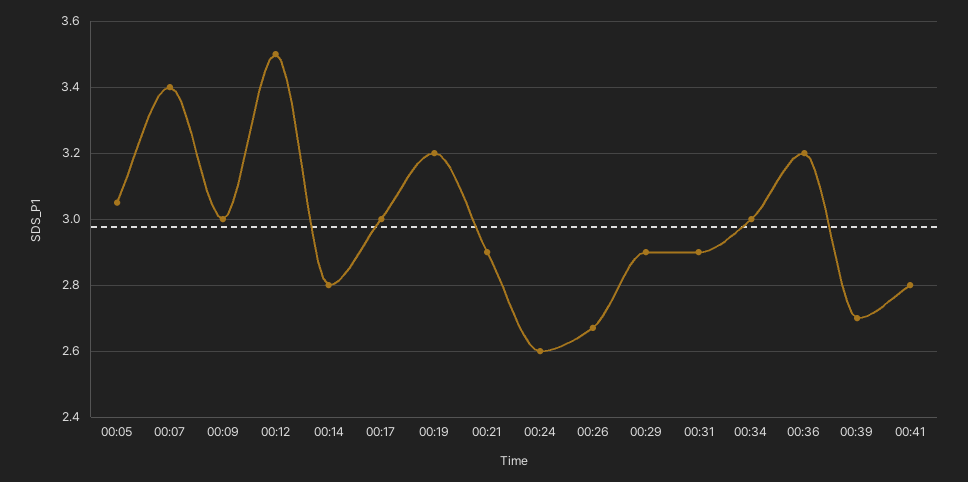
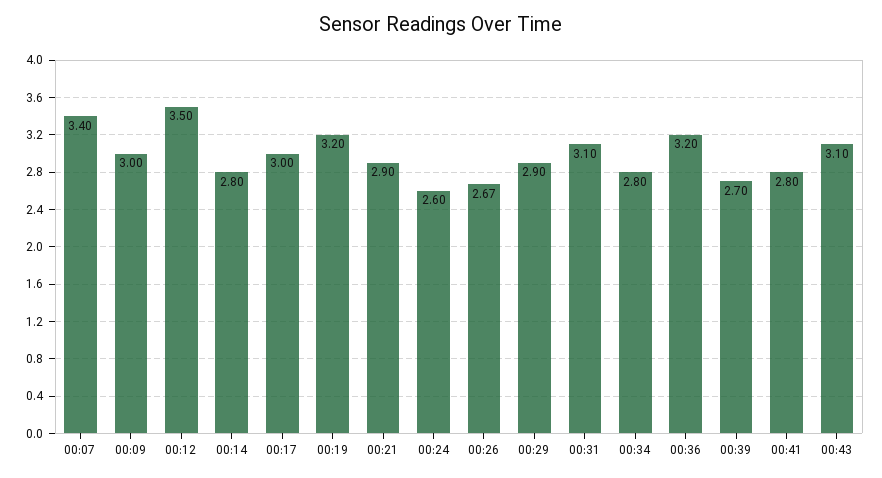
00:05: 3.05 -> none
00:31: 2.9 -> 3.1
00:34: 3 -> 2.8
00:43: none -> 3.1

